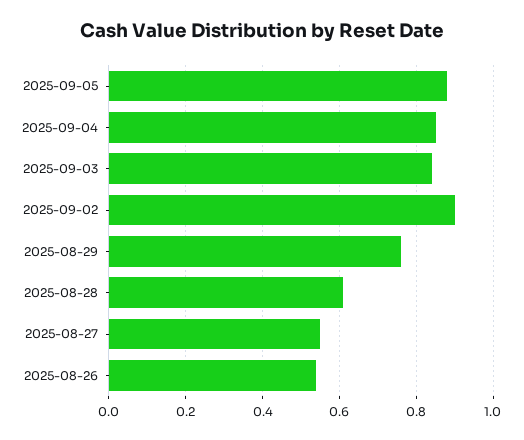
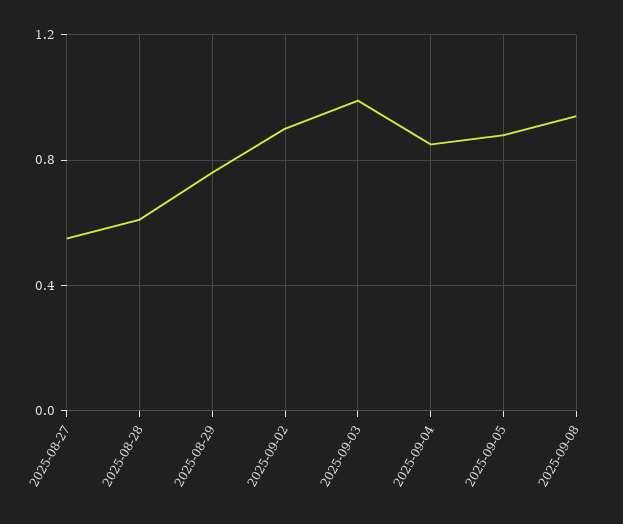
2025-09-03: 0.85 -> 1
2025-08-26: 0.55 -> none
2025-09-08: none -> 0.95

